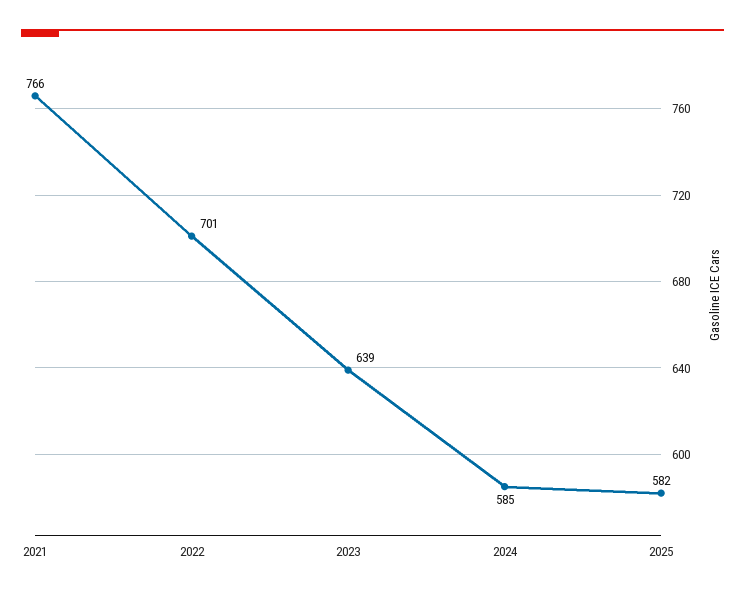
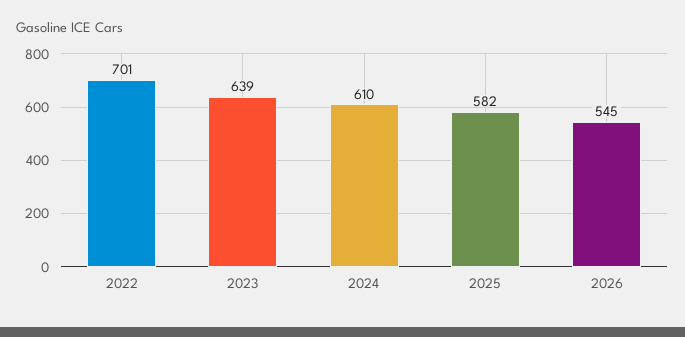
2021: 766 -> none
2024: 585 -> 610
2026: none -> 545

